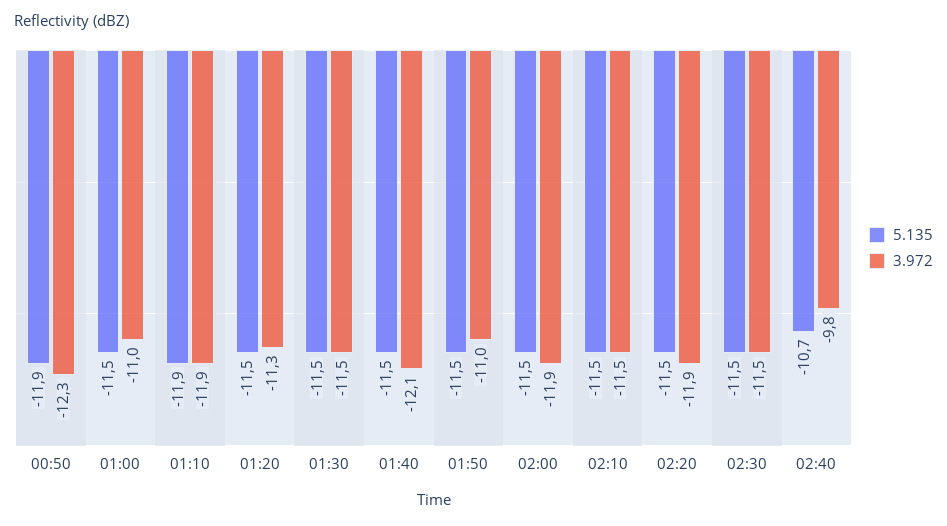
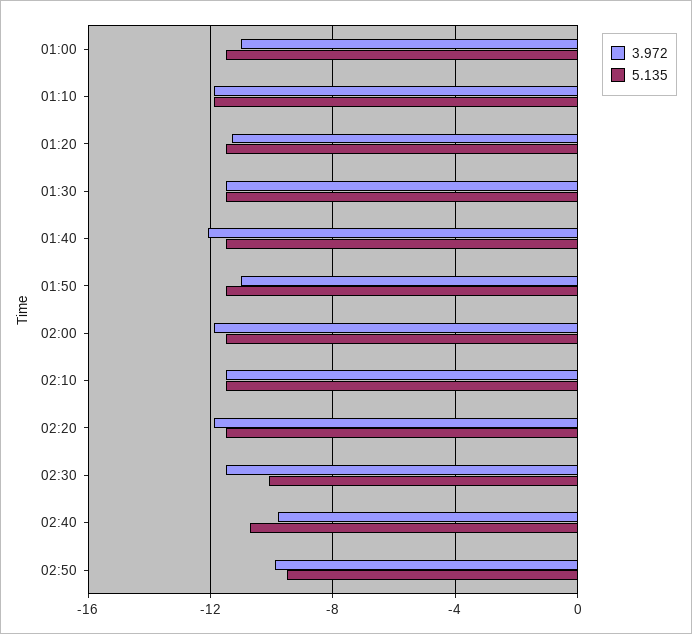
5.135, 00:50: -11.9 -> none
3.972, 00:50: -12.3 -> none
5.135, 02:30: -11.5 -> -10
3.972, 02:50: none -> -10
5.135, 02:50: none -> -9.5

